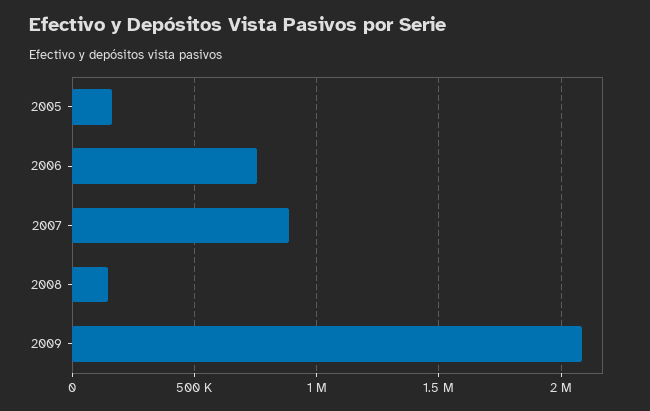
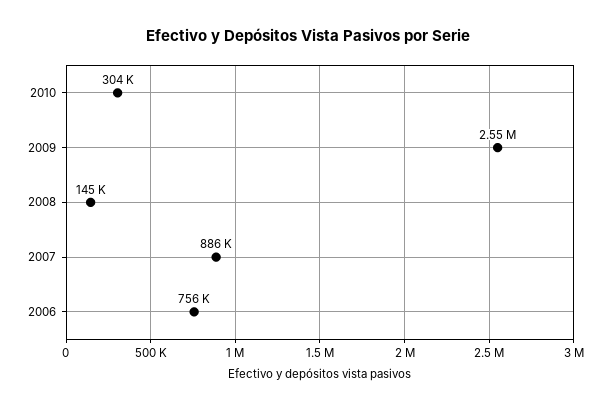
2005: 150000 -> none
2009: 2100000 -> 2550000
2010: none -> 304000

